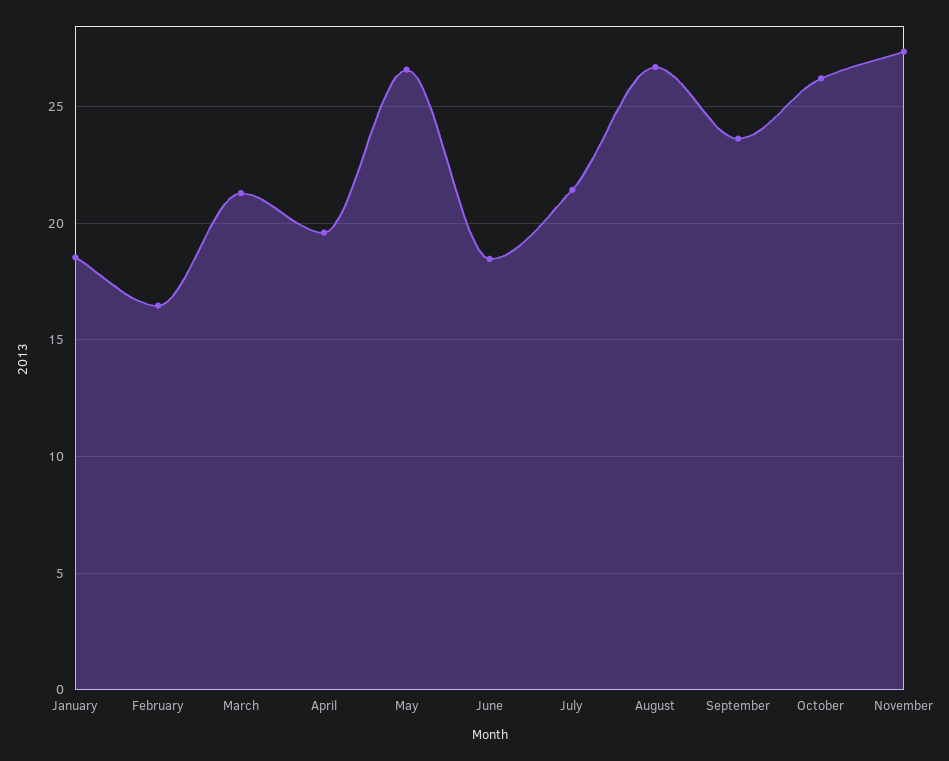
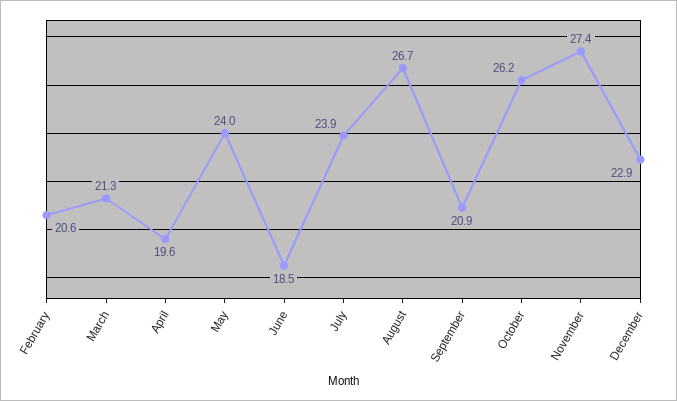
January: 18.5 -> none
February: 16.5 -> 20.6
May: 26.5 -> 24
July: 21.5 -> 23.9
September: 23.5 -> 20.9
December: none -> 22.9

